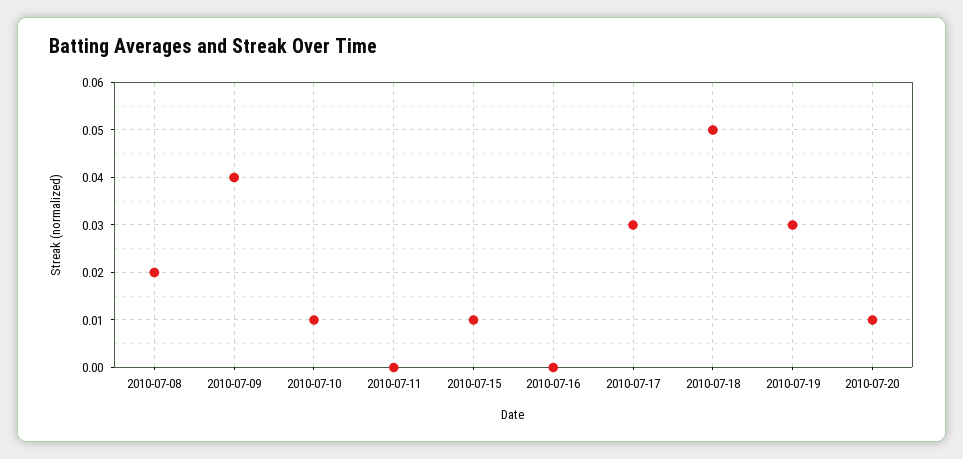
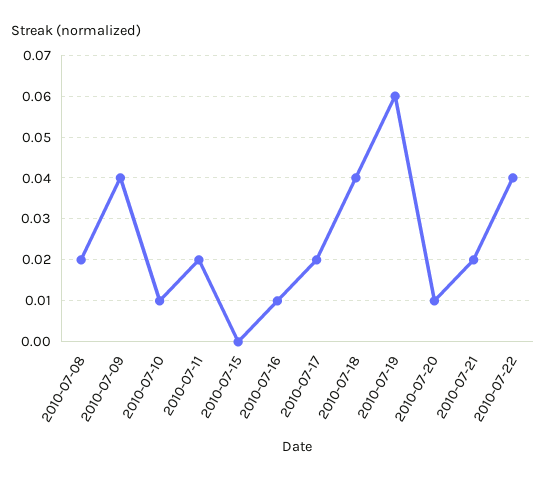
2010-07-11: 0 -> 0.02
2010-07-15: 0.01 -> 0
2010-07-16: 0 -> 0.01
2010-07-17: 0.03 -> 0.02
2010-07-18: 0.05 -> 0.04
2010-07-19: 0.03 -> 0.06
2010-07-21: none -> 0.02
2010-07-22: none -> 0.04

